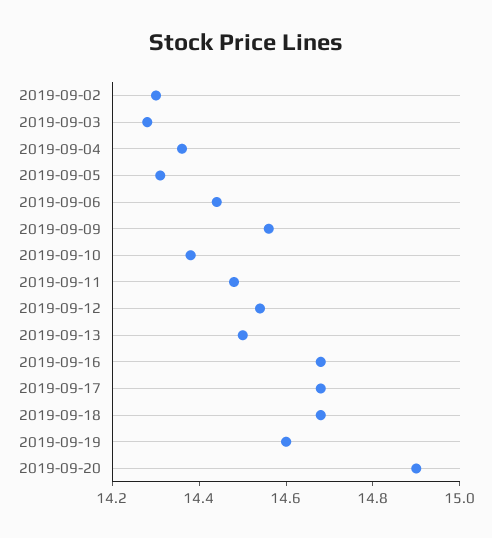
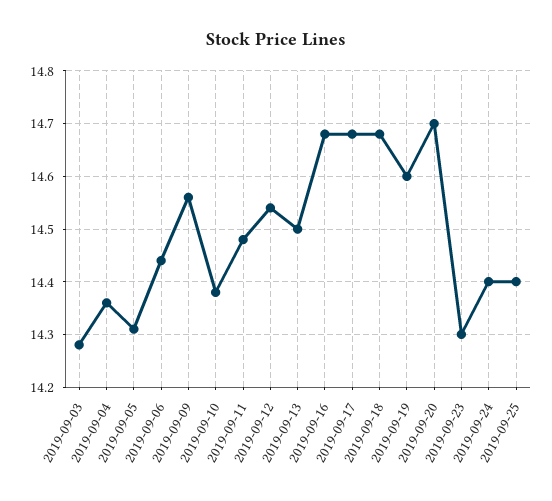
2019-09-02: 14.3 -> none
2019-09-20: 14.9 -> 14.7
2019-09-23: none -> 14.3
2019-09-24: none -> 14.4
2019-09-25: none -> 14.4

